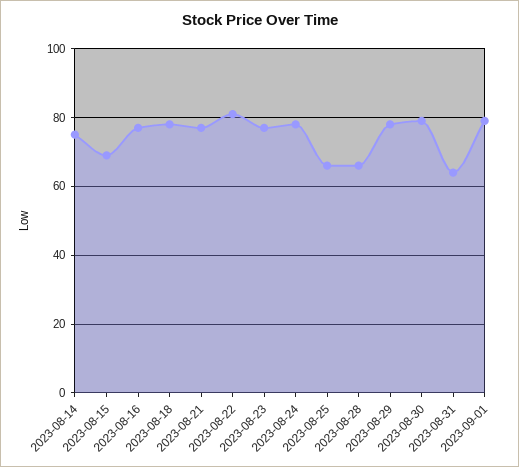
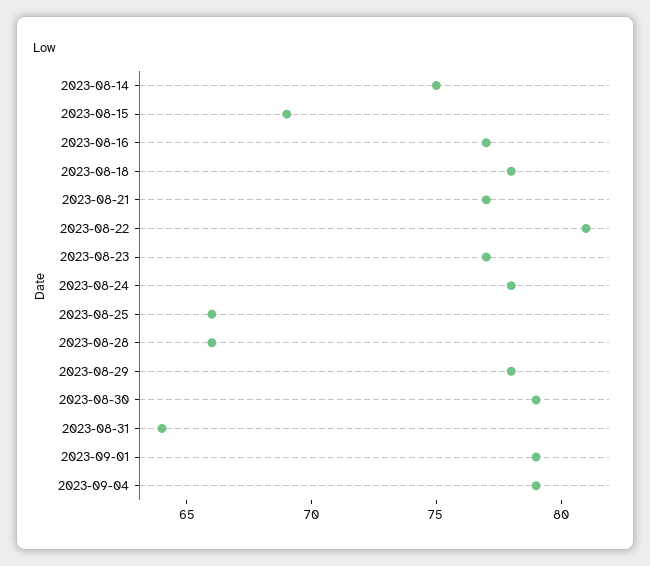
2023-09-04: none -> 79

